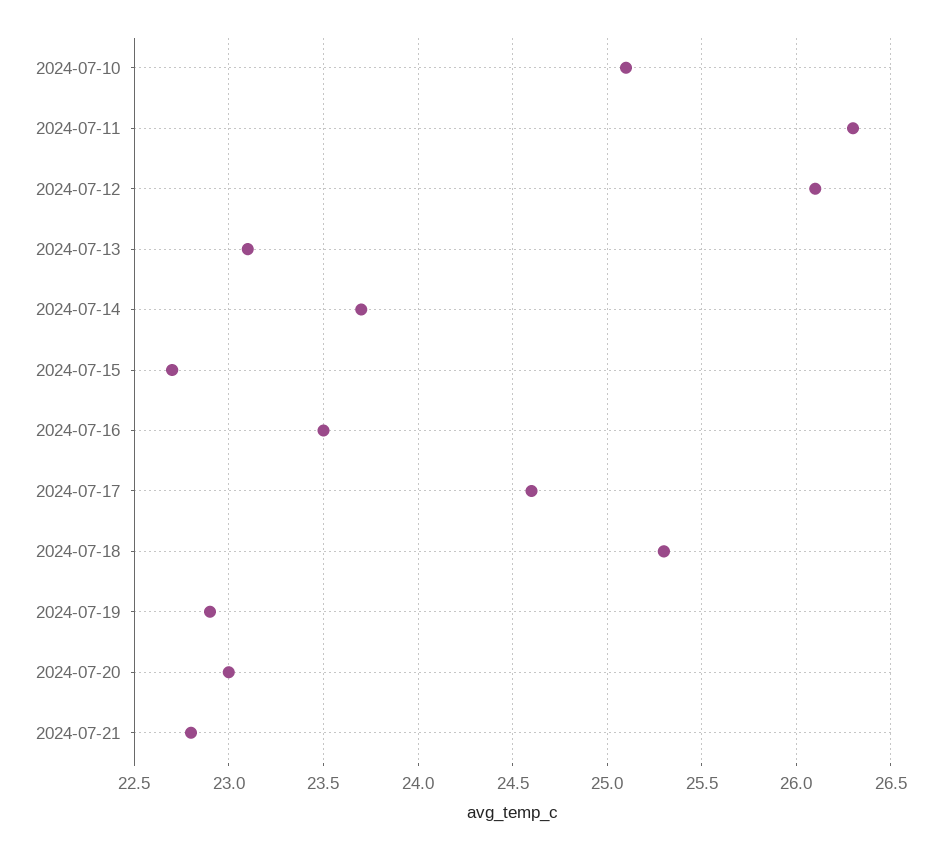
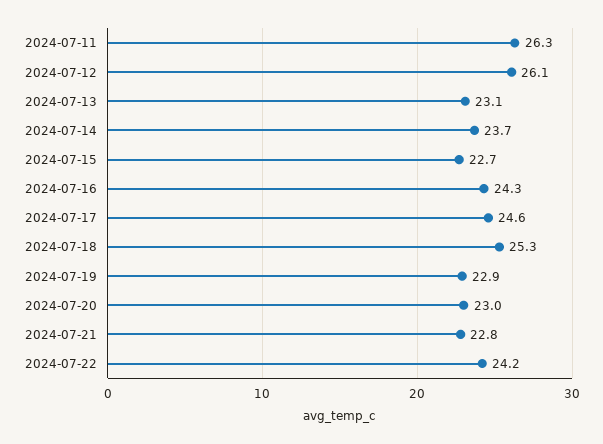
2024-07-10: 25.1 -> none
2024-07-16: 23.5 -> 24.3
2024-07-22: none -> 24.2

